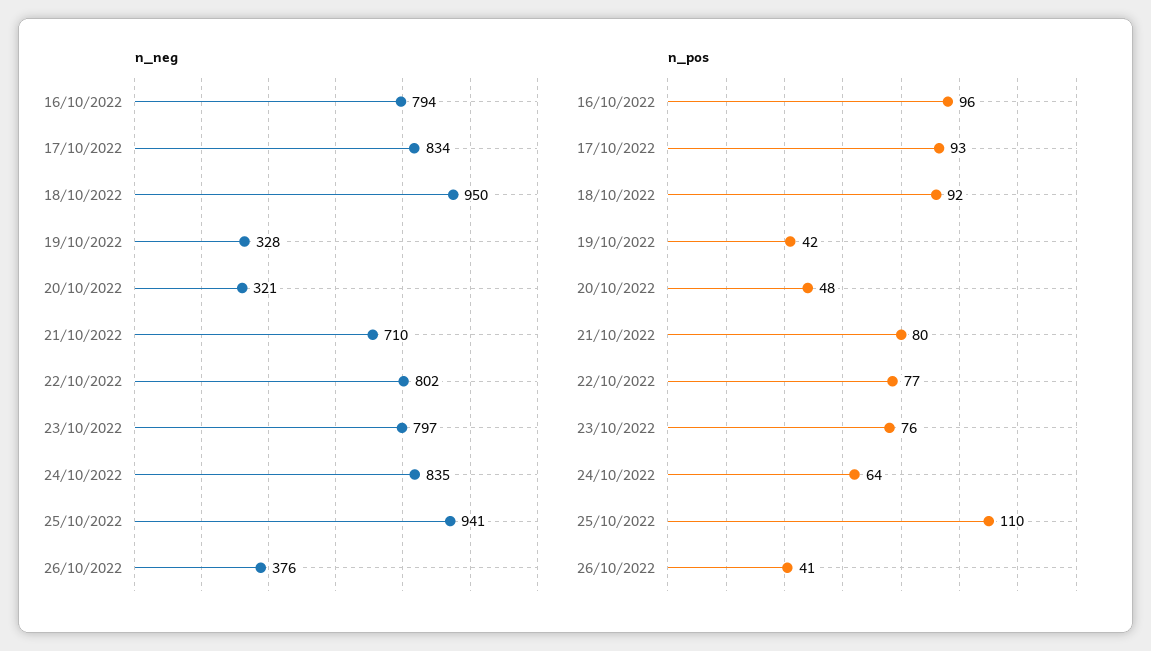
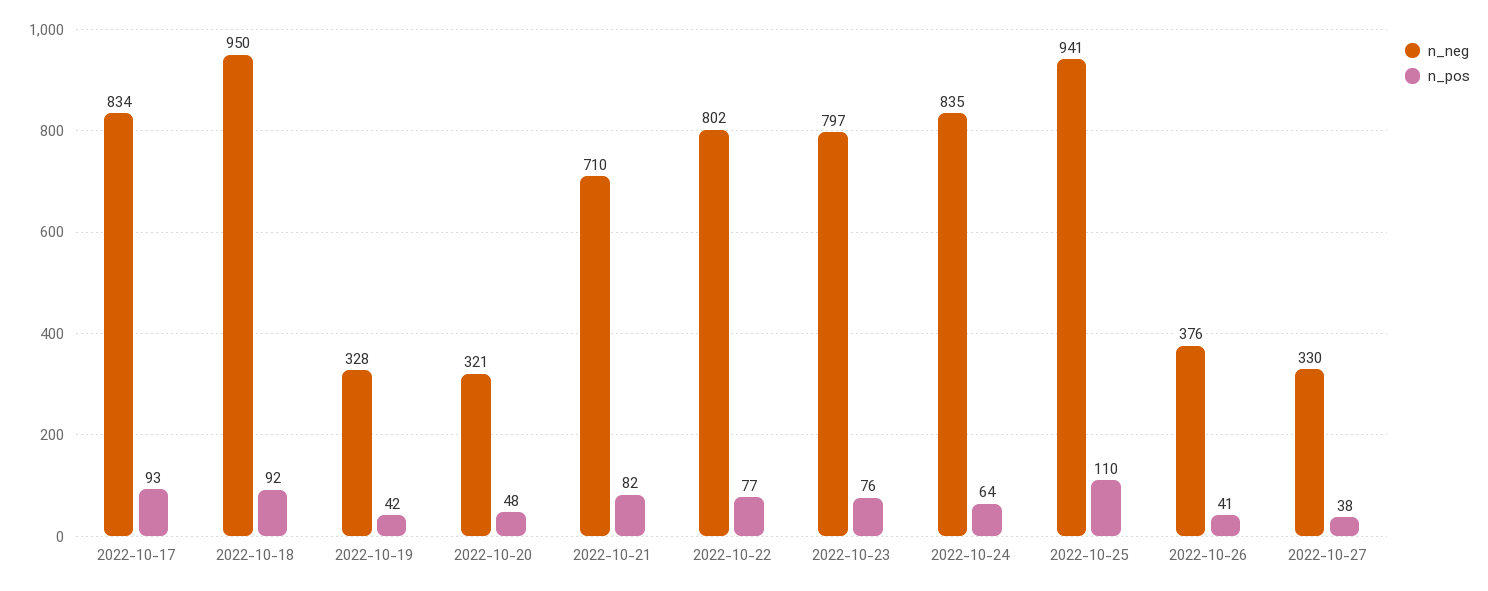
n_neg, 16/10/2022: 794 -> none
n_pos, 16/10/2022: 96 -> none
n_pos, 21/10/2022: 80 -> 82
n_neg, 2022-10-27: none -> 330
n_pos, 2022-10-27: none -> 38

